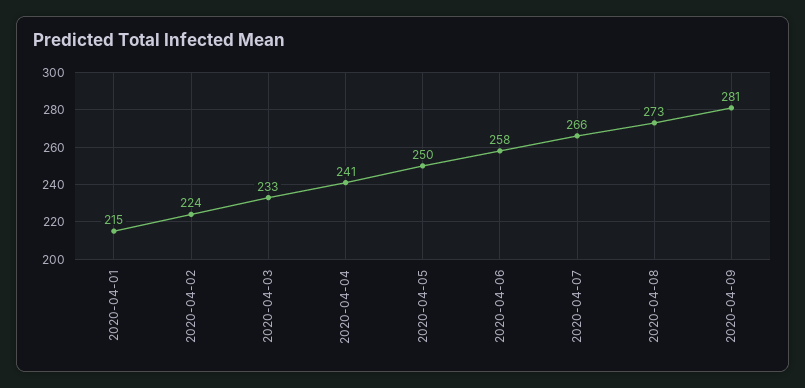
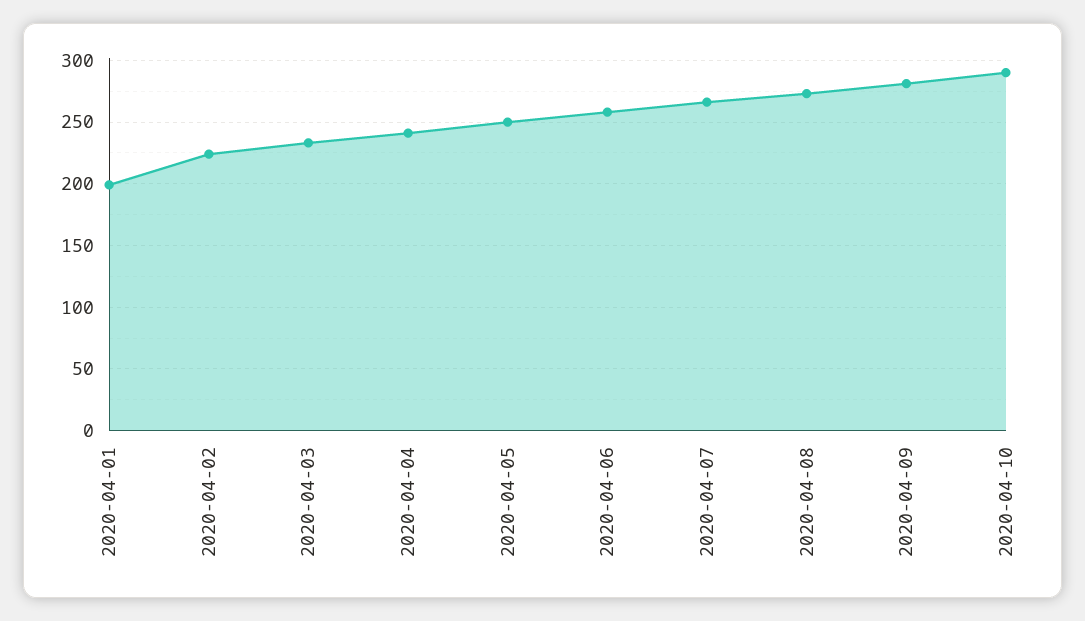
2020-04-01: 215 -> 200
2020-04-10: none -> 290

